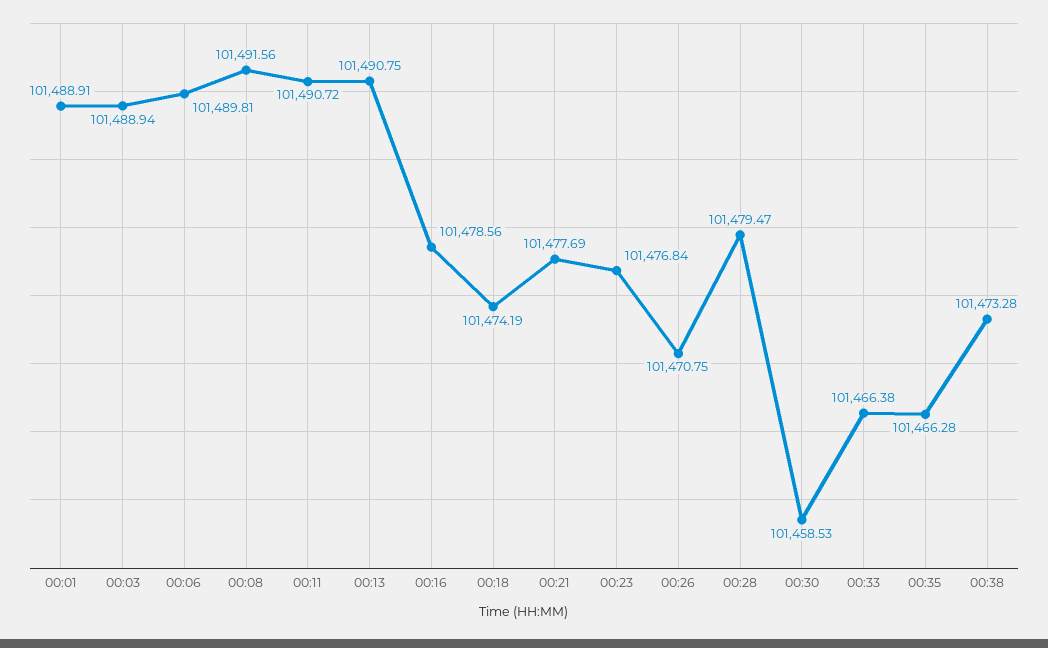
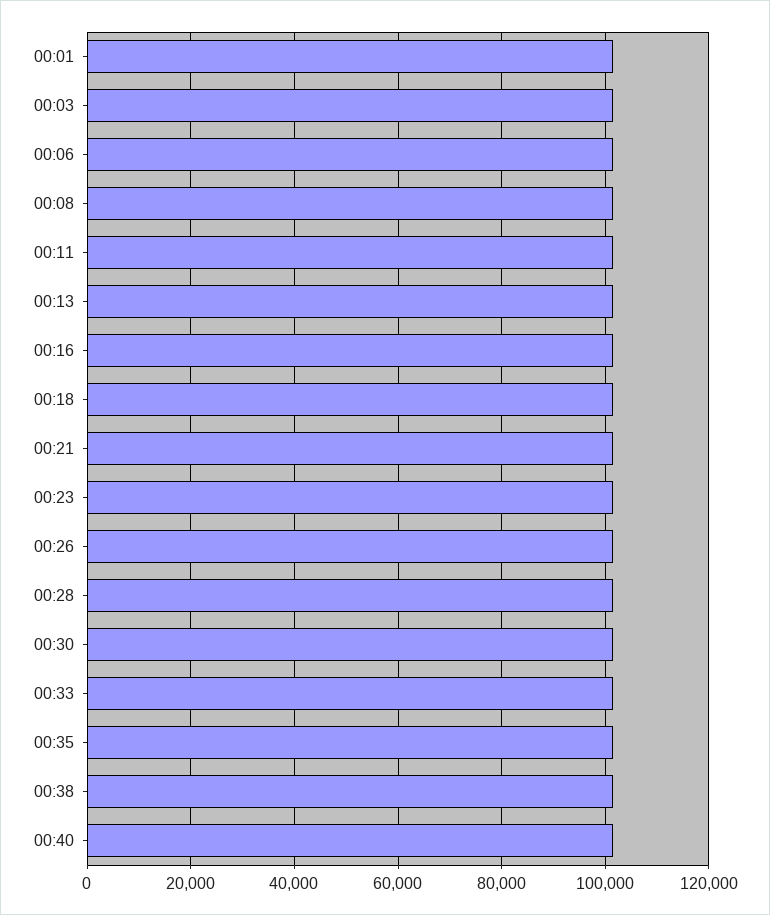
00:40: none -> 102000

